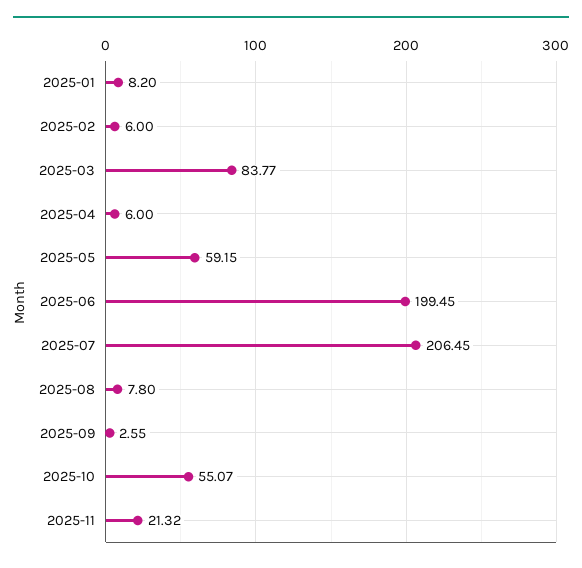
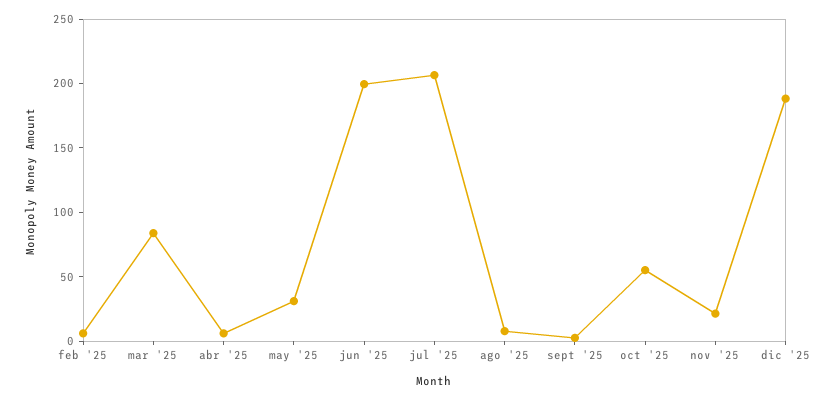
2025-01: 8.2 -> none
2025-05: 59.15 -> 30
dic '25: none -> 190

